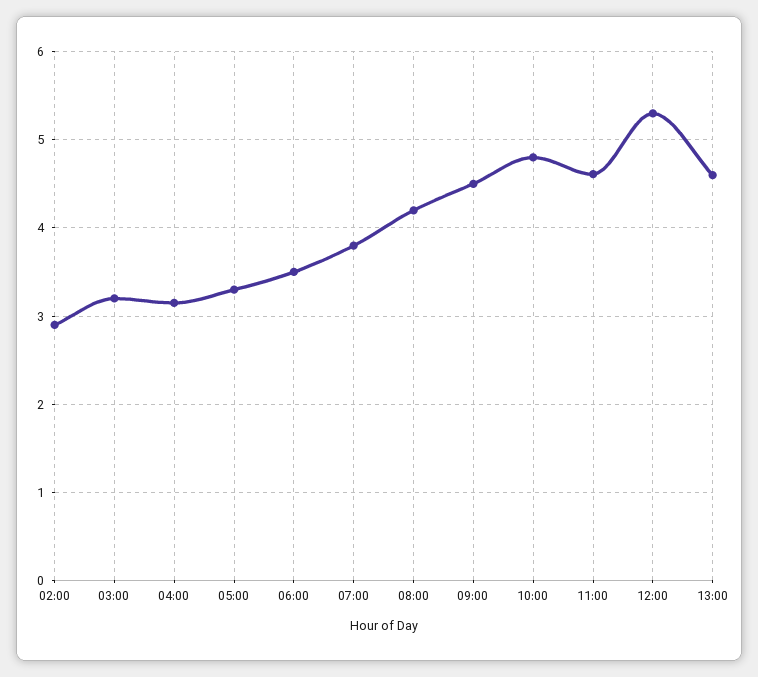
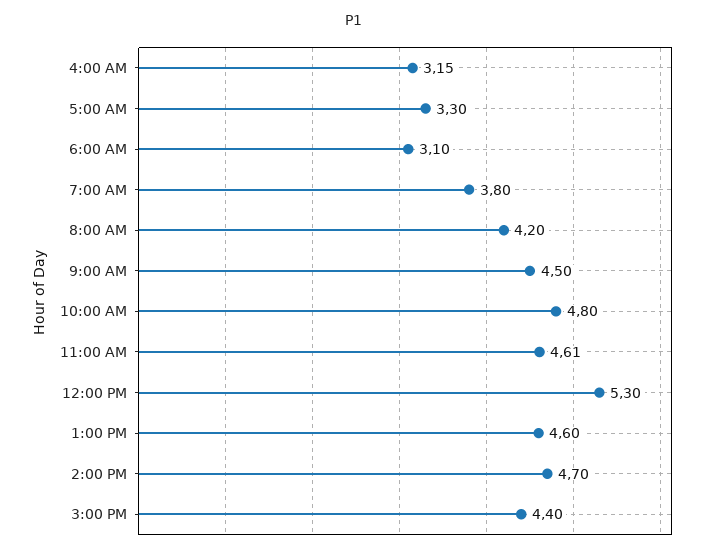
02:00: 2.9 -> none
03:00: 3.2 -> none
06:00: 3.5 -> 3.1
2:00 PM: none -> 4.7
3:00 PM: none -> 4.4

